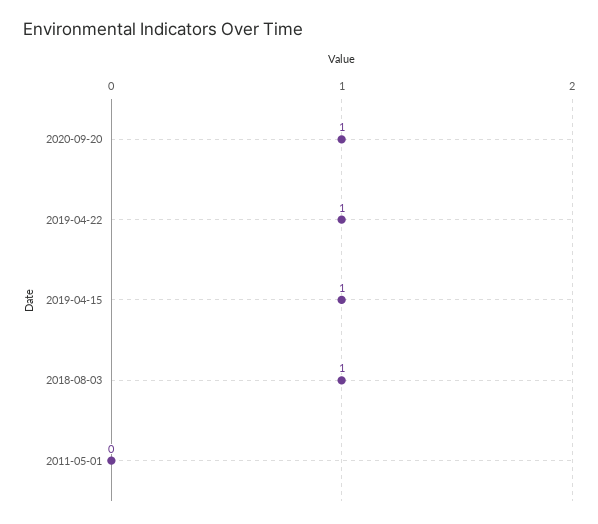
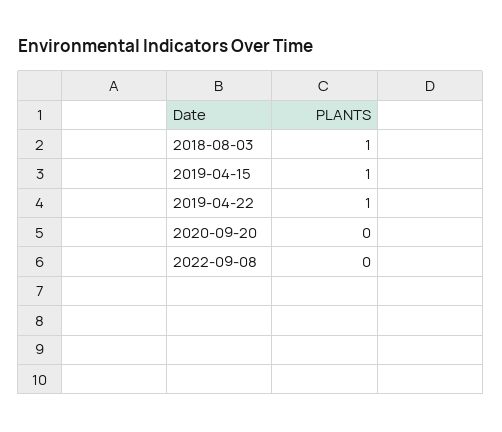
2020-09-20: 1 -> 0
2011-05-01: 0 -> none
2022-09-08: none -> 0

